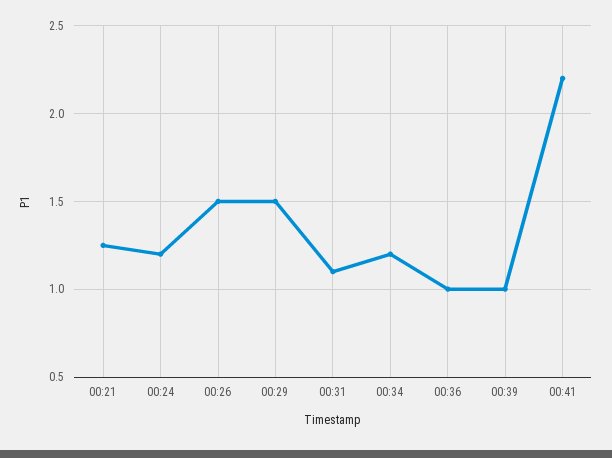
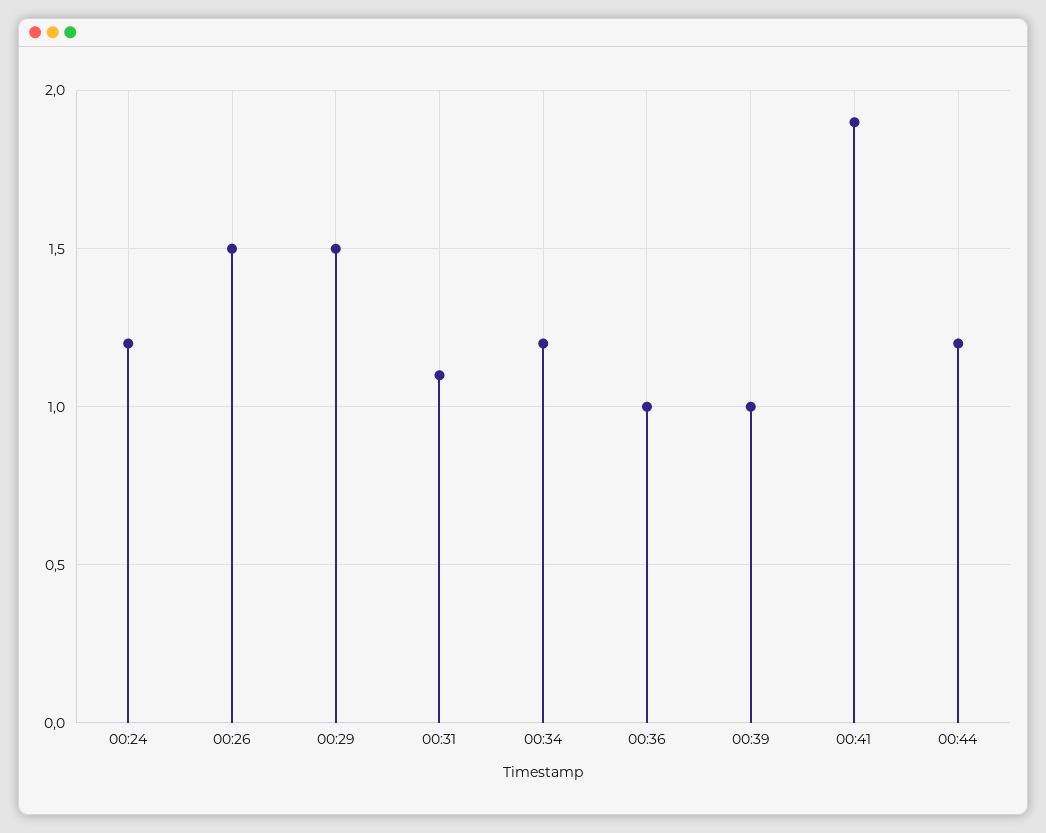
00:21: 1.25 -> none
00:41: 2.2 -> 1.9
00:44: none -> 1.2

